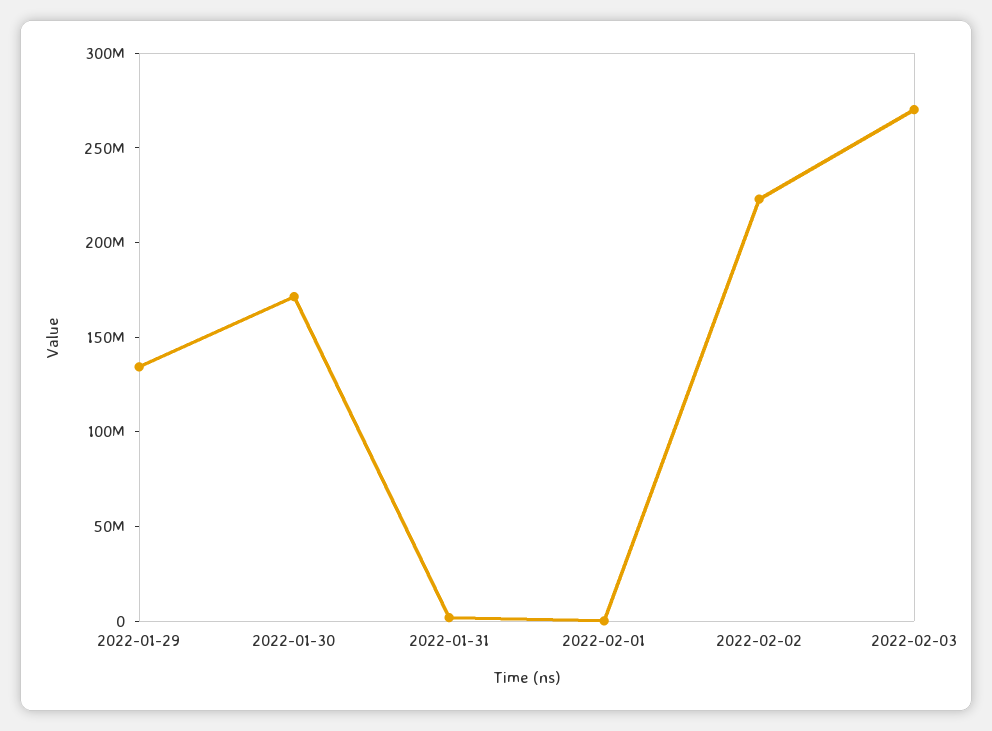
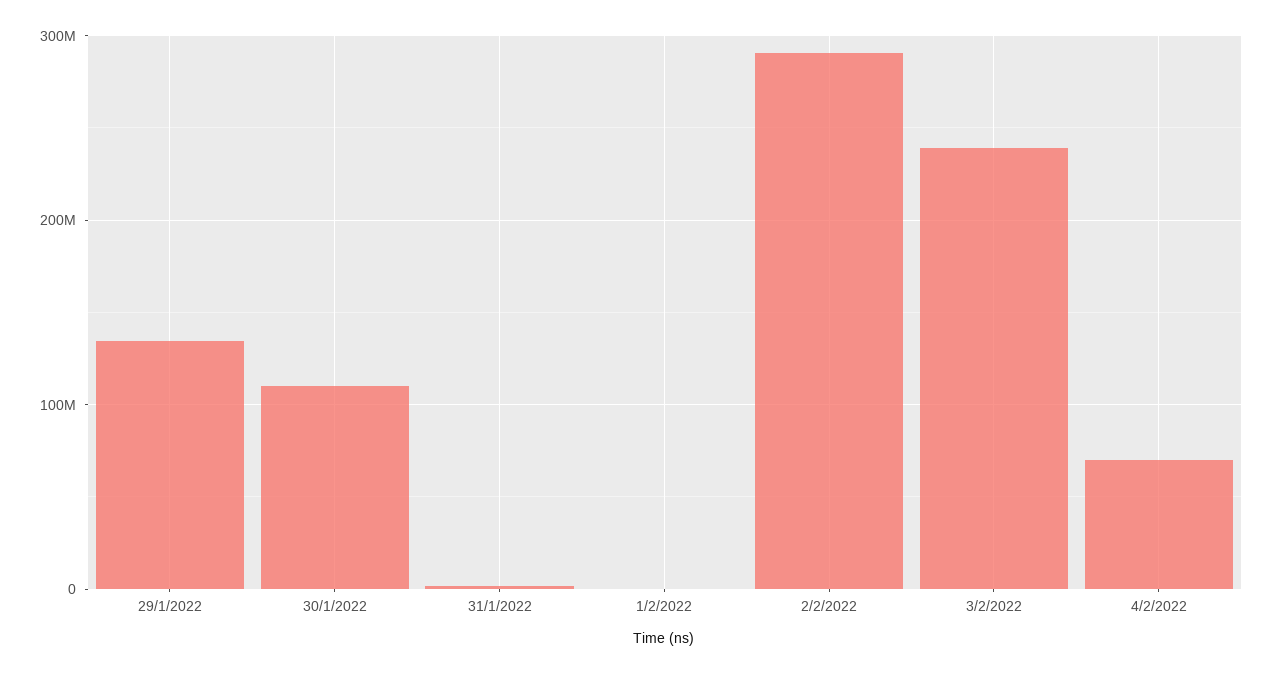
2022-01-30: 170000000 -> 110000000
2022-02-02: 220000000 -> 290000000
2022-02-03: 270000000 -> 240000000
4/2/2022: none -> 70000000

